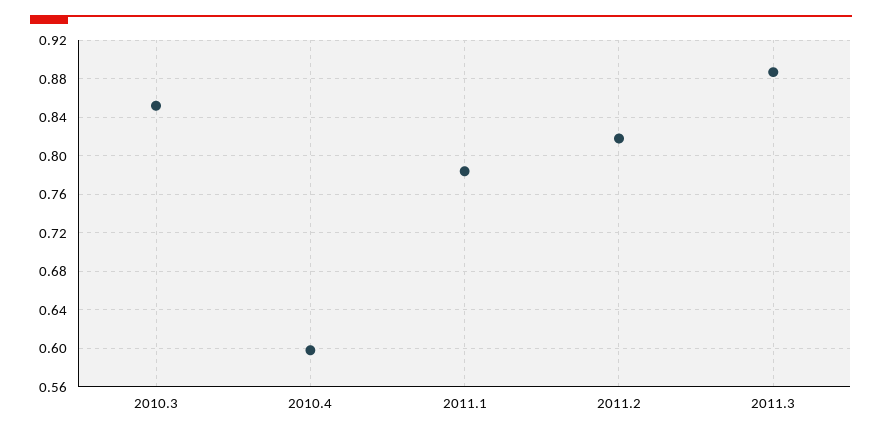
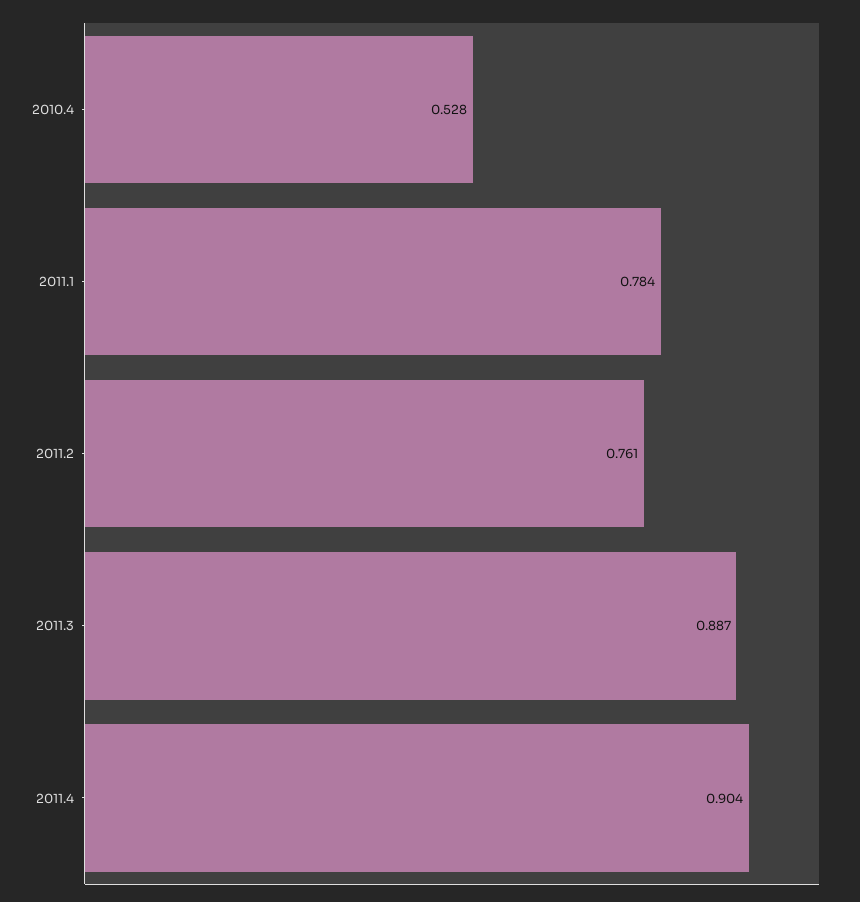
2010.3: 0.85 -> none
2010.4: 0.6 -> 0.528
2011.2: 0.82 -> 0.761
2011.4: none -> 0.904

